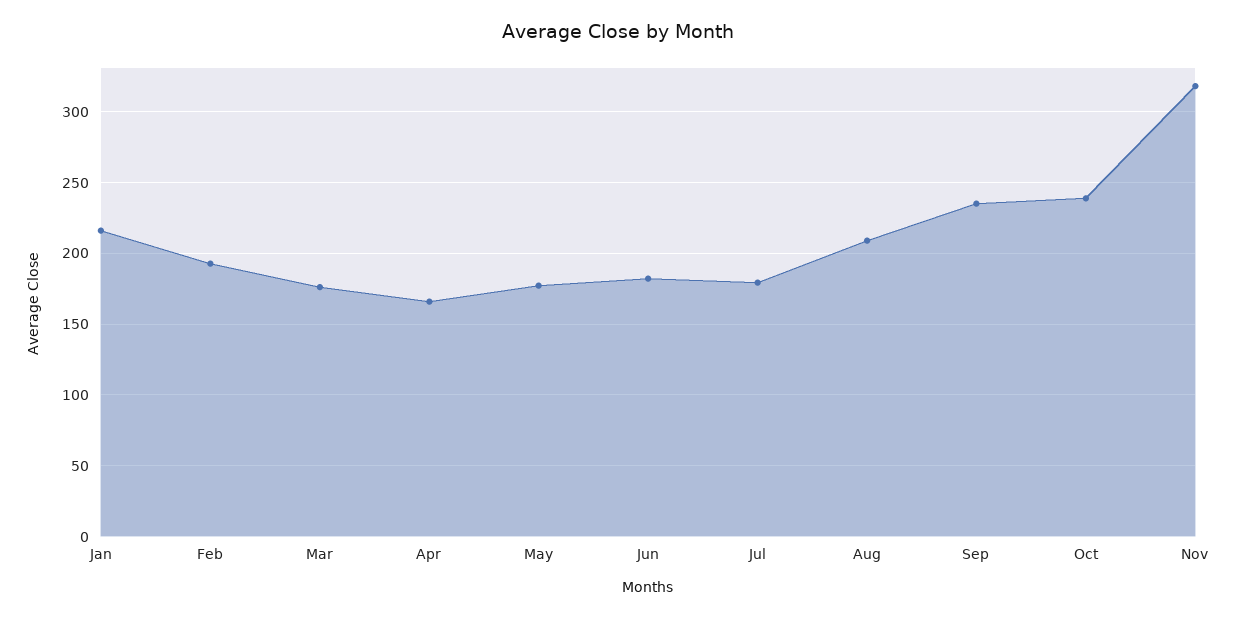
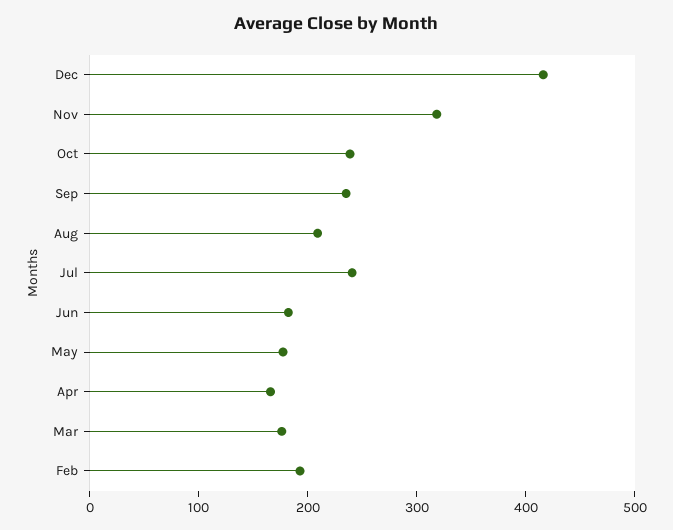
Jan: 215 -> none
Jul: 180 -> 240
Dec: none -> 420

